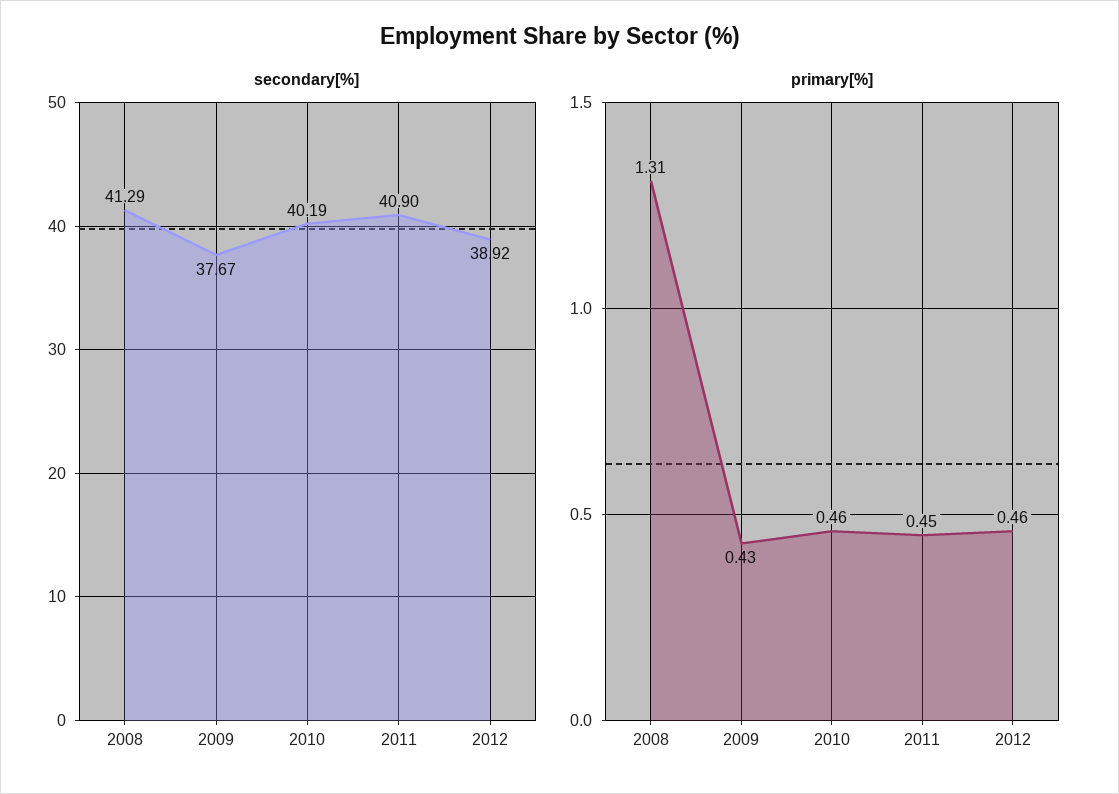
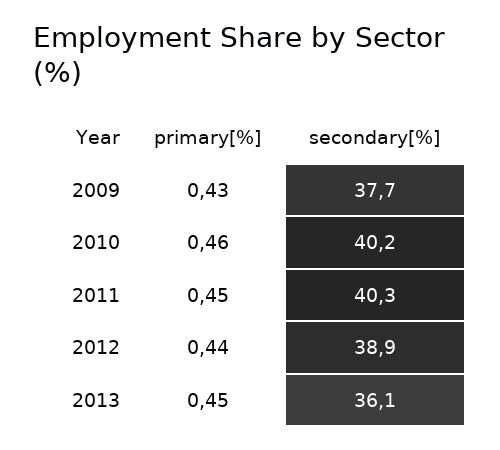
secondary[%], 2008: 41.29 -> none
secondary[%], 2011: 40.9 -> 40.3
primary[%], 2008: 1.31 -> none
primary[%], 2012: 0.46 -> 0.44
primary[%], 2013: none -> 0.45
secondary[%], 2013: none -> 36.1

